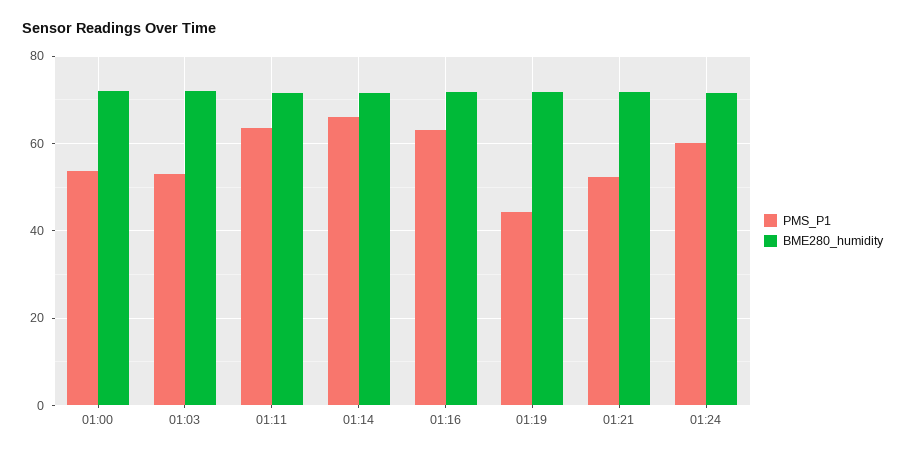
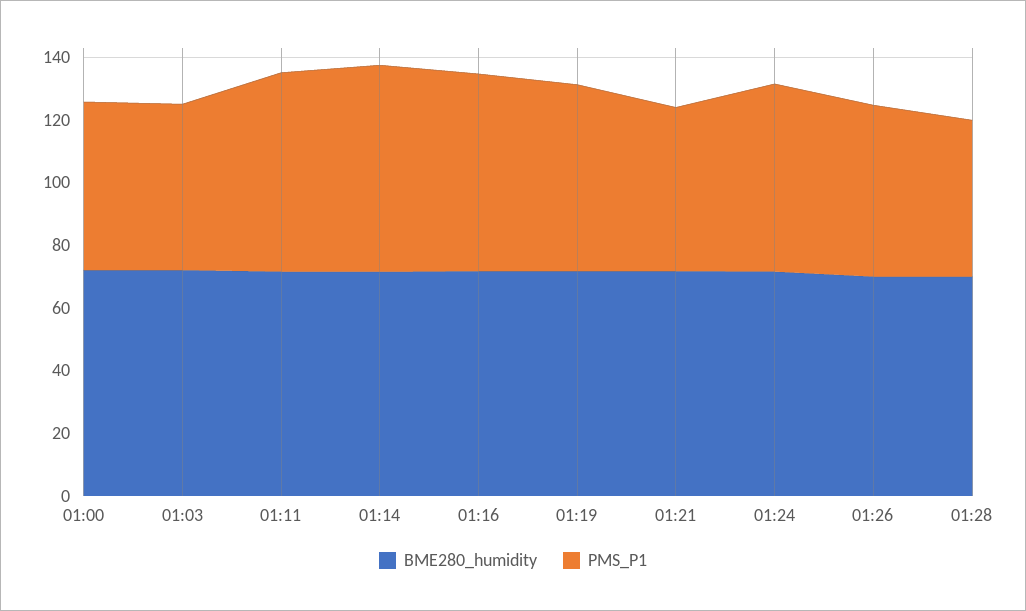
PMS_P1, 01:19: 44 -> 60
BME280_humidity, 01:26: none -> 70
PMS_P1, 01:26: none -> 55
BME280_humidity, 01:28: none -> 70
PMS_P1, 01:28: none -> 50

